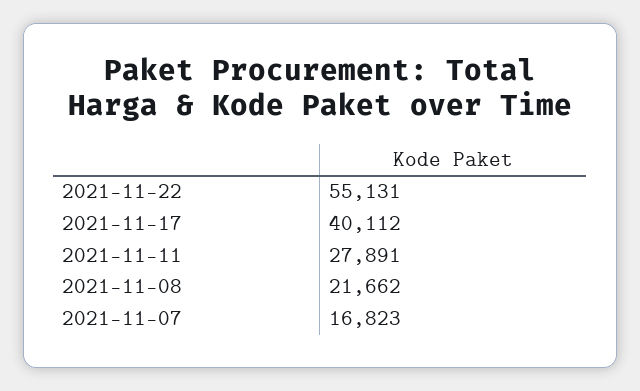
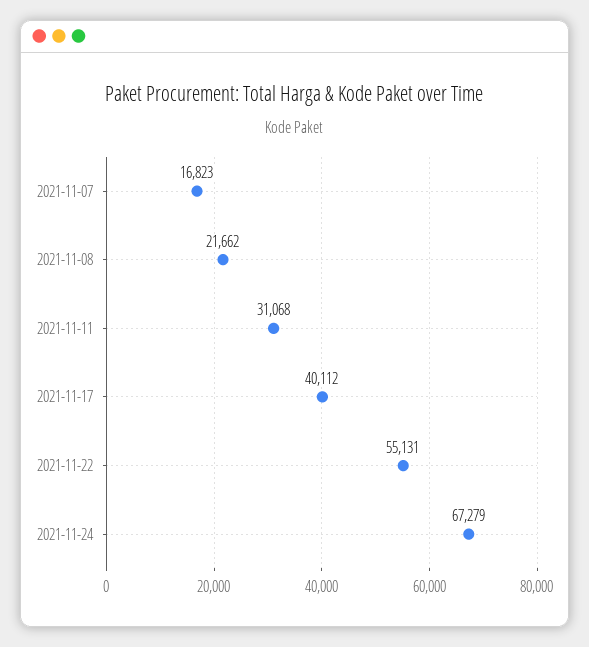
2021-11-11: 27891 -> 31068
2021-11-24: none -> 67279

